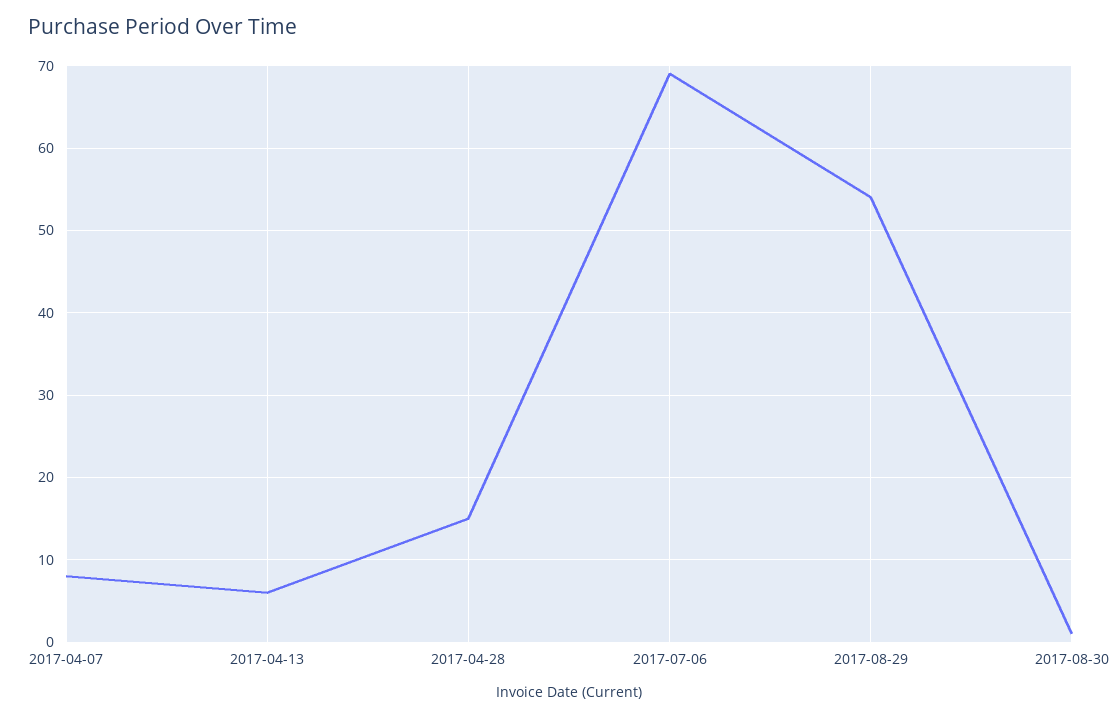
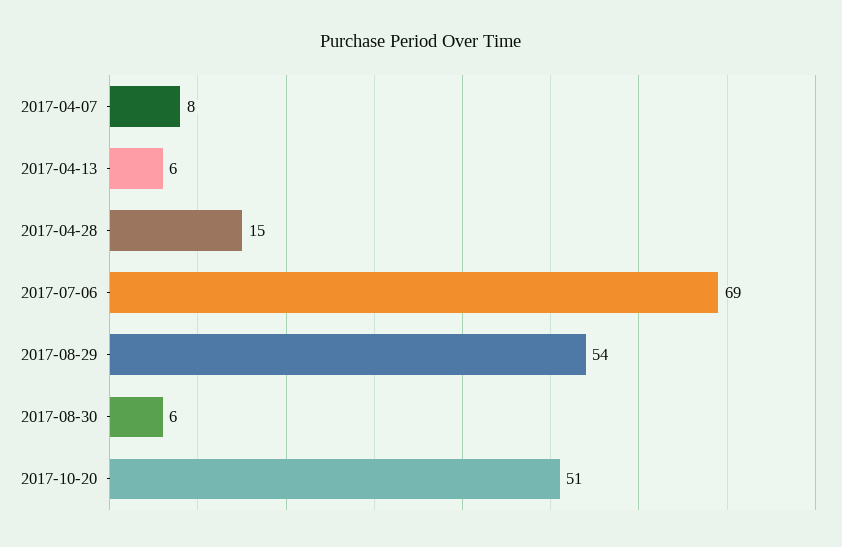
2017-08-30: 1 -> 6
2017-10-20: none -> 51

